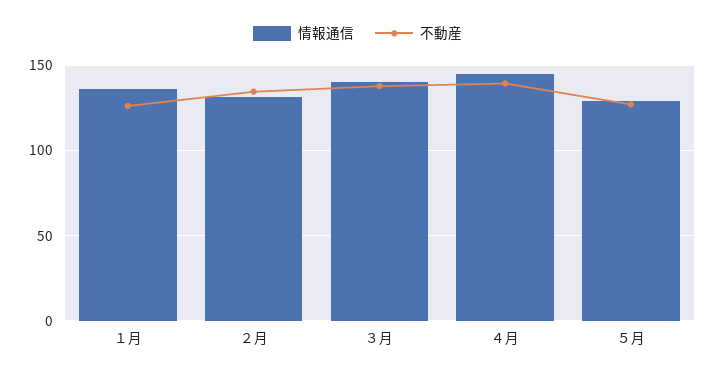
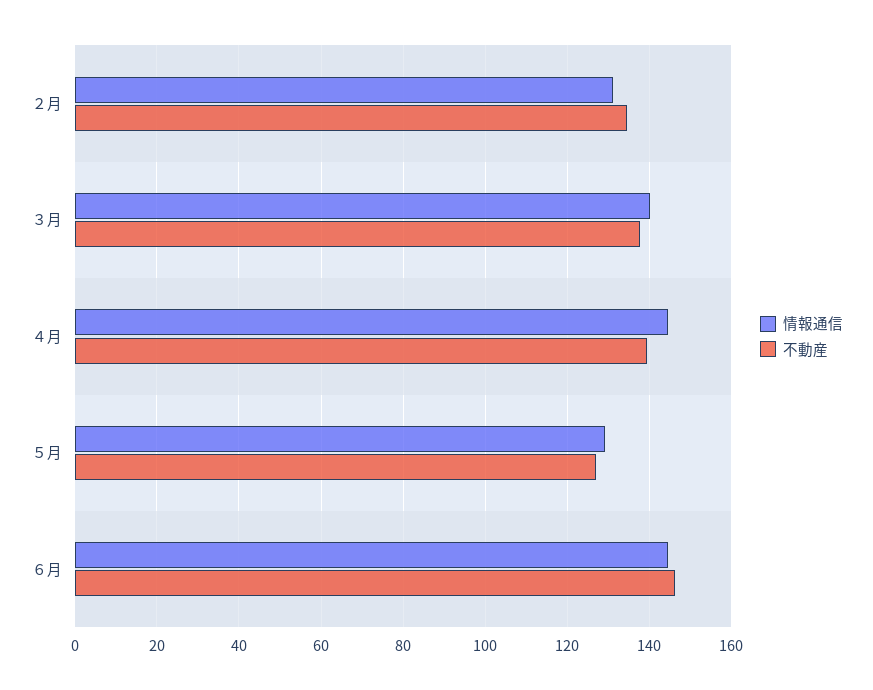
情報通信, １月: 135 -> none
不動産, １月: 125 -> none
情報通信, ６月: none -> 144
不動産, ６月: none -> 146

